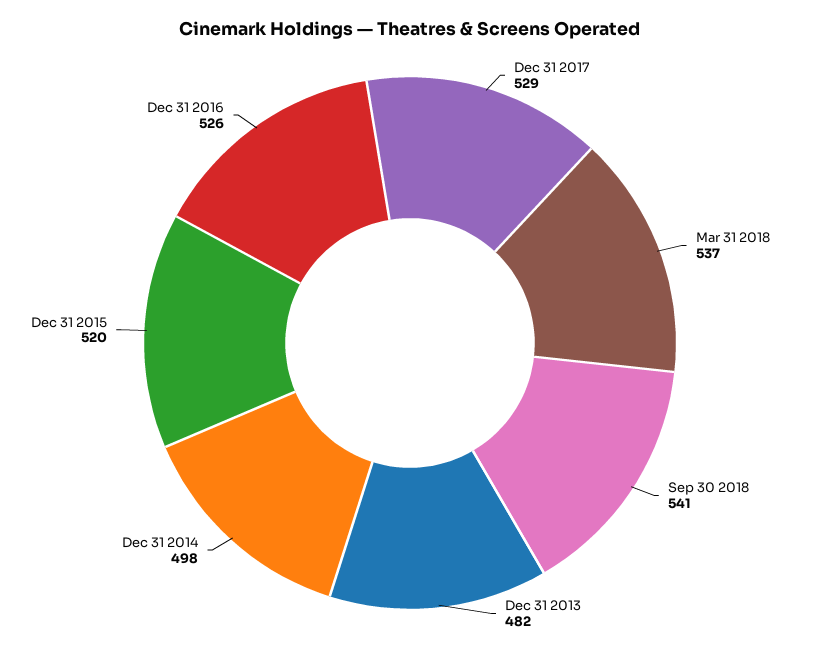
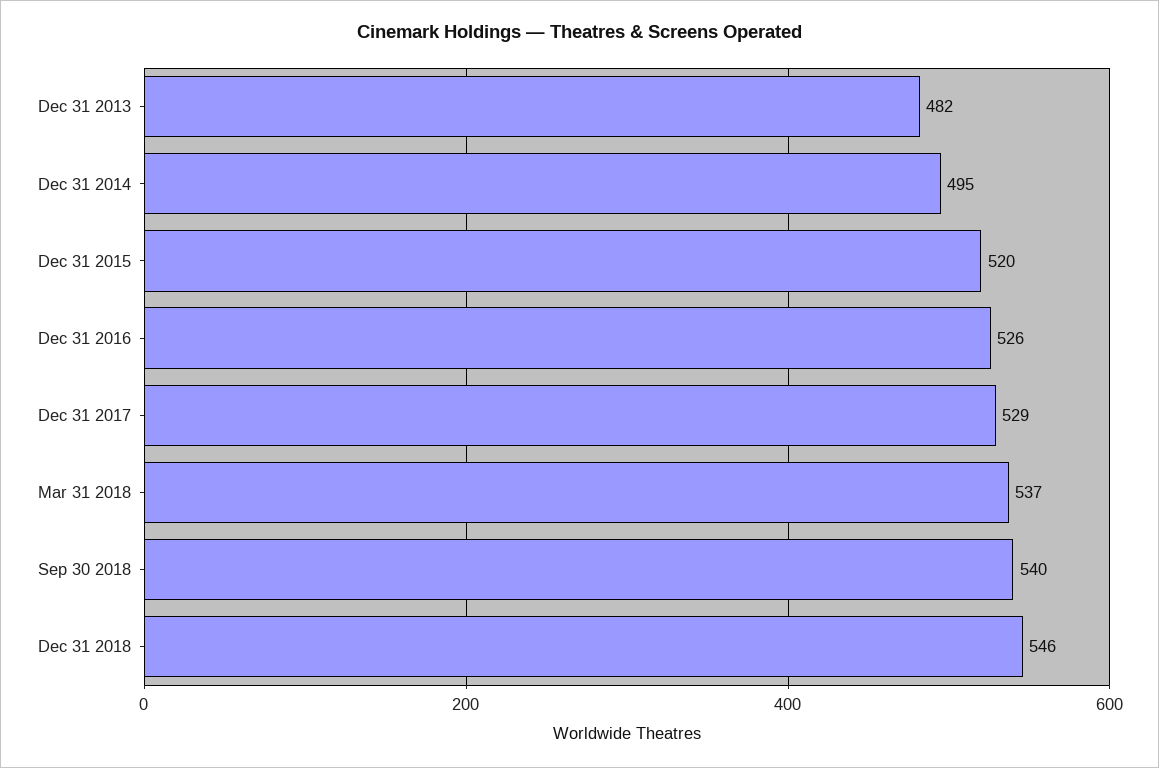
Sep 30 2018: 541 -> 540
Dec 31 2014: 498 -> 495
Dec 31 2018: none -> 546

